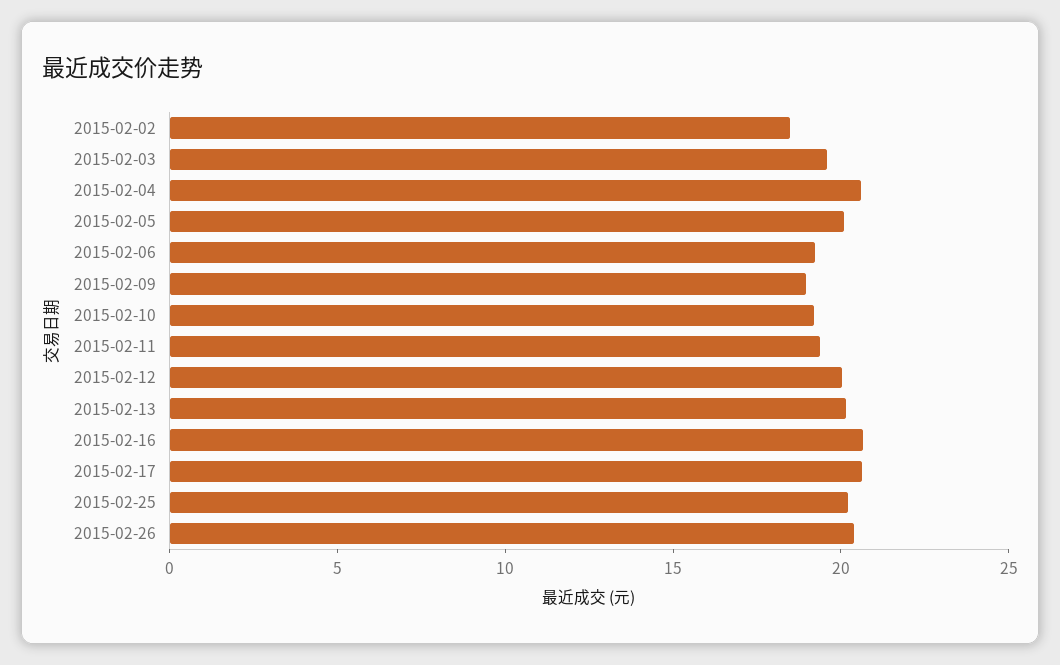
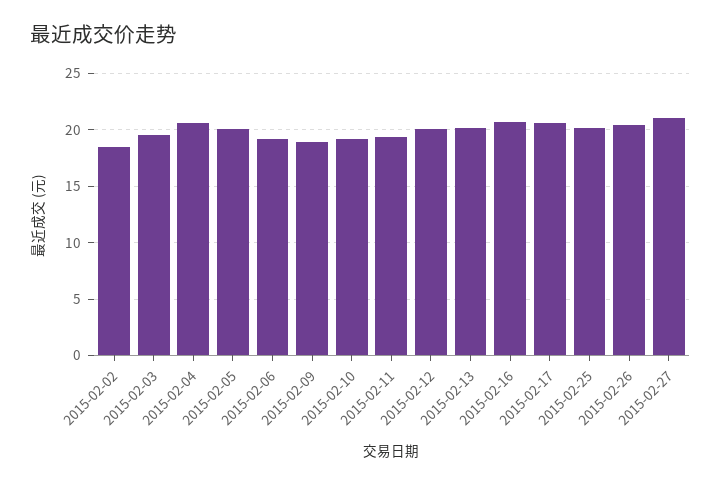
2015-02-27: none -> 21

